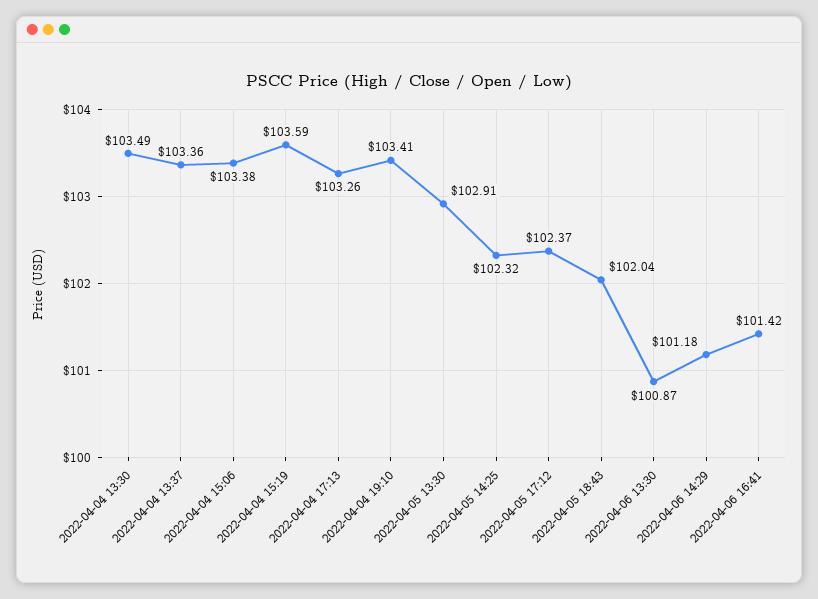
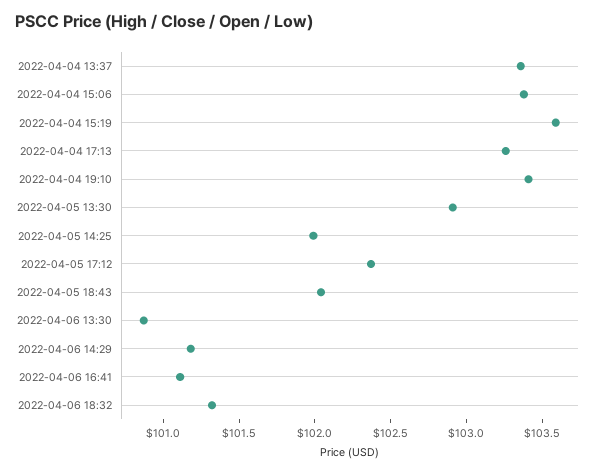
2022-04-04 13:30: 103.49 -> none
2022-04-05 14:25: 102.32 -> 102
2022-04-06 16:41: 101.42 -> 101.1
2022-04-06 18:32: none -> 101.3

